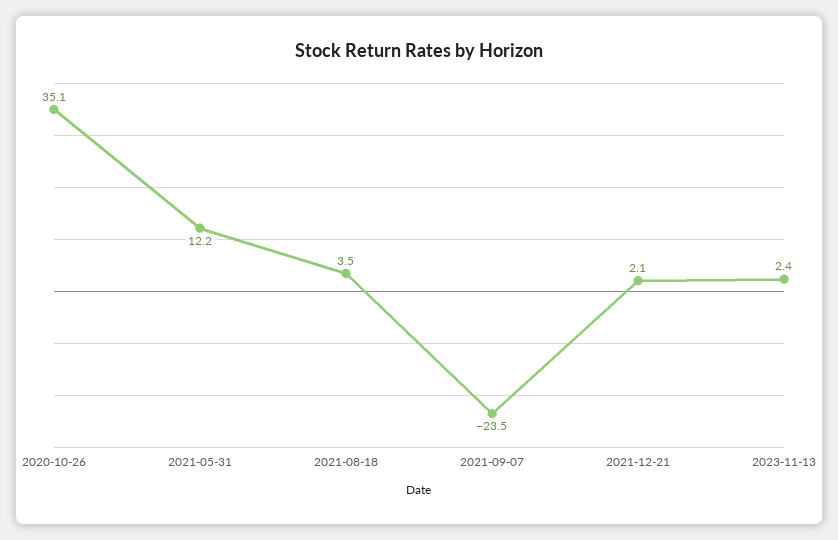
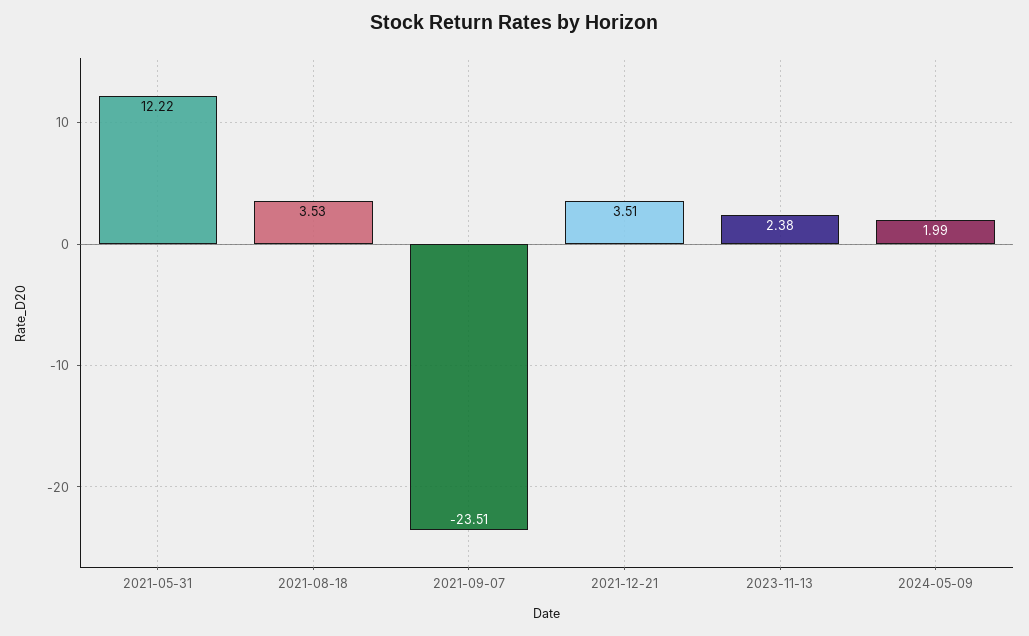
2020-10-26: 35.1 -> none
2021-12-21: 2.1 -> 3.51
2024-05-09: none -> 1.99

